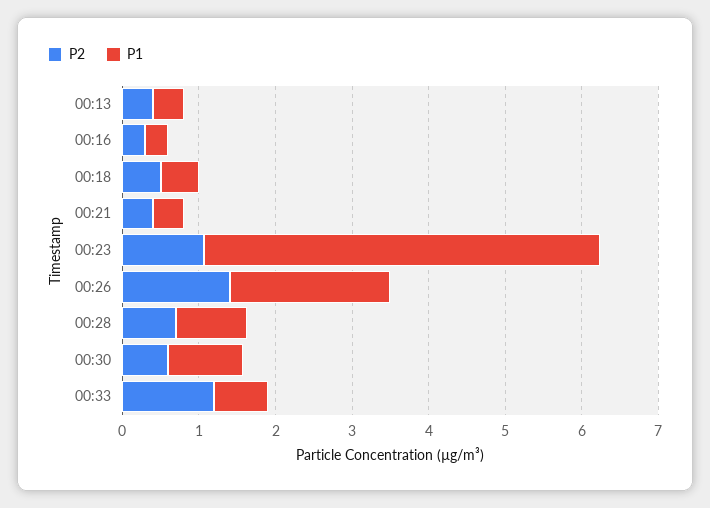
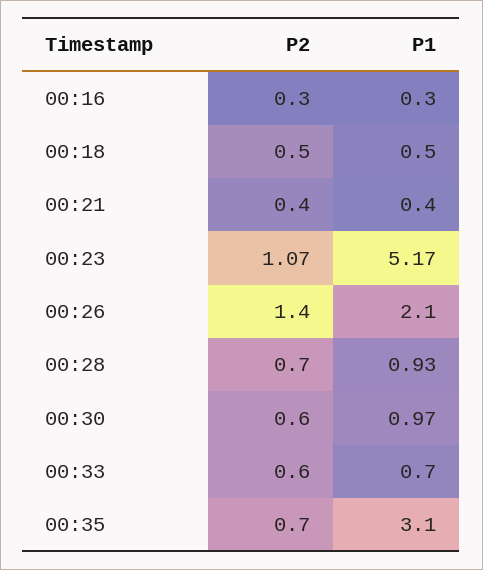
P2, 00:13: 0.4 -> none
P1, 00:13: 0.4 -> none
P2, 00:33: 1.2 -> 0.6
P2, 00:35: none -> 0.7
P1, 00:35: none -> 3.1

